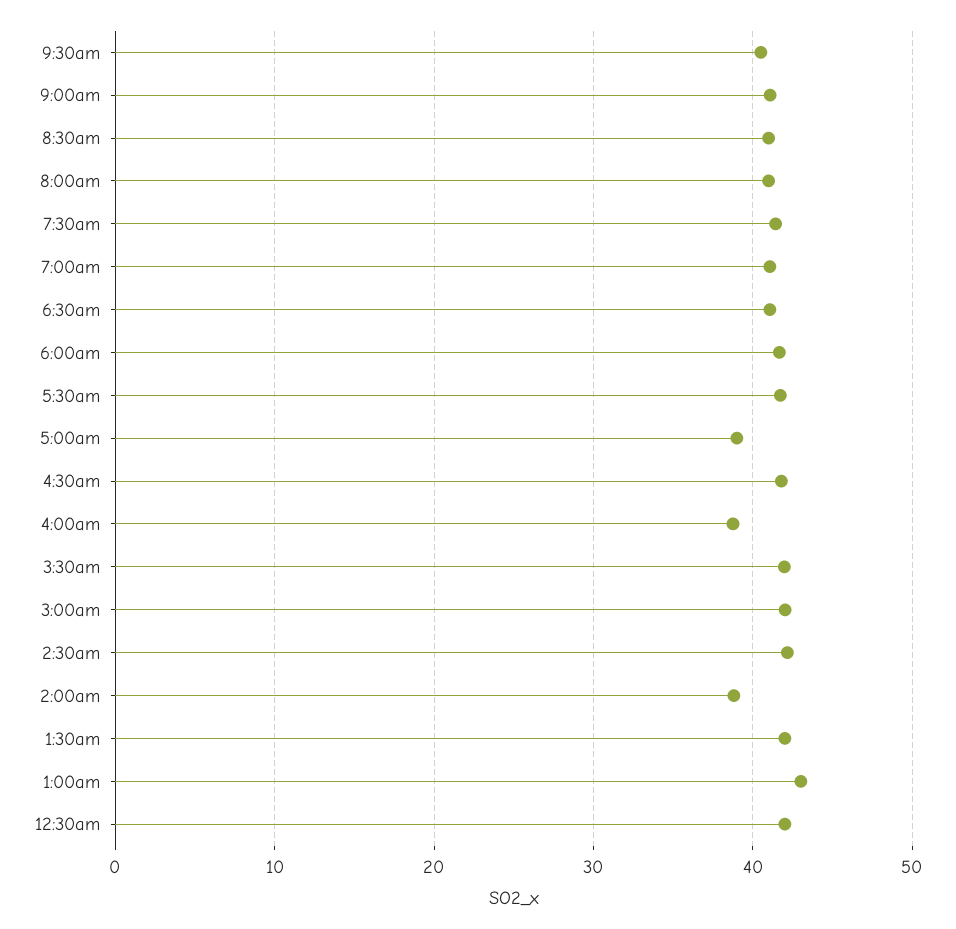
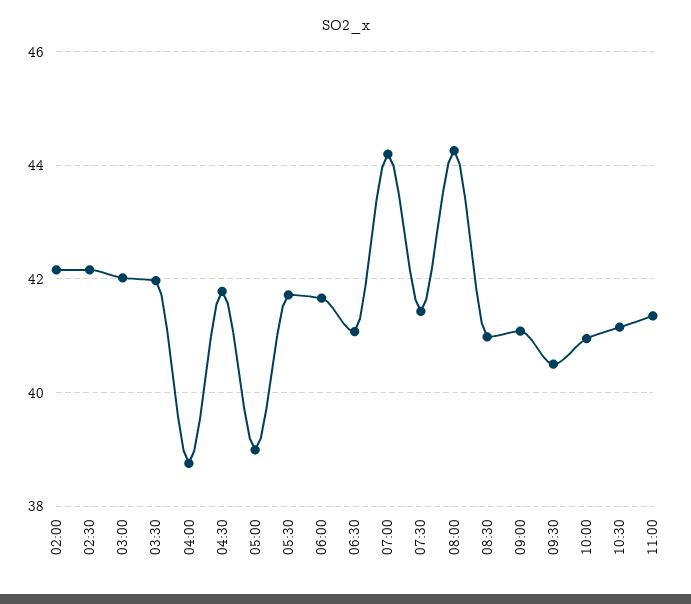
8:00am: 41 -> 44.2
7:00am: 41 -> 44.2
2:00am: 39 -> 42.2
1:30am: 42 -> none
1:00am: 43 -> none
12:30am: 42 -> none
10:00: none -> 41
10:30: none -> 41.2
11:00: none -> 41.4

